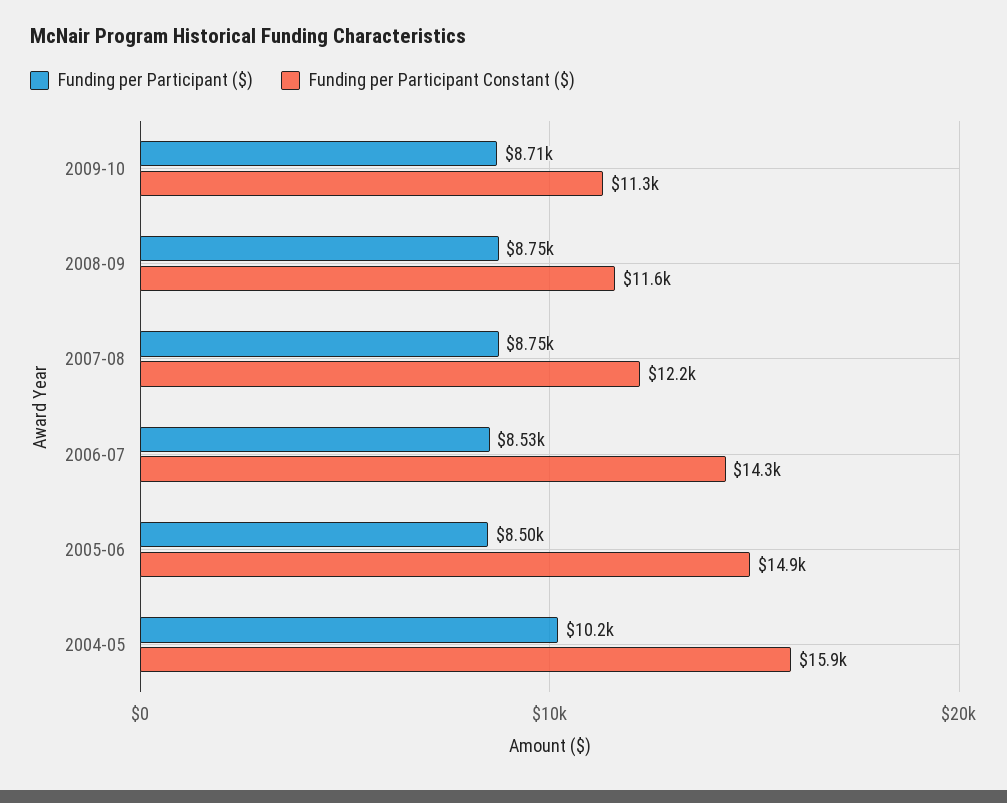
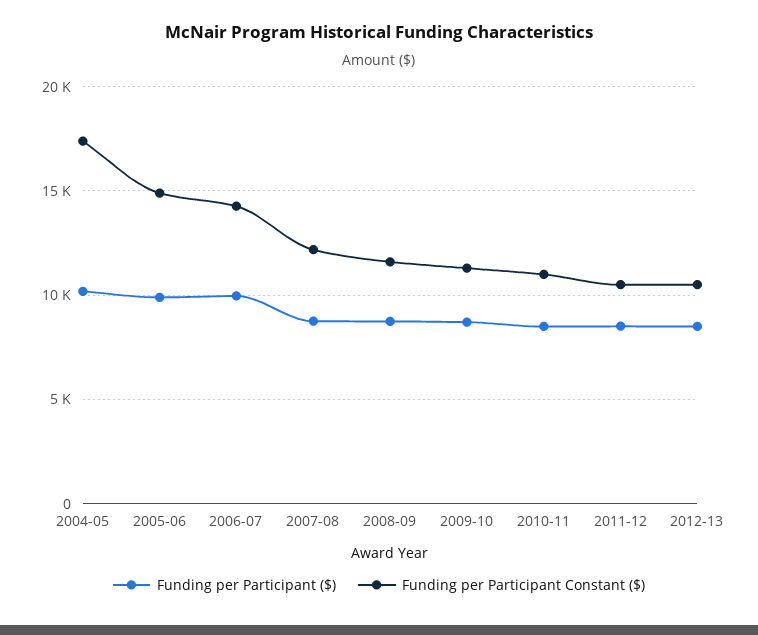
Funding per Participant ($), 2006-07: 8530 -> 10000
Funding per Participant ($), 2005-06: 8500 -> 10000
Funding per Participant Constant ($), 2004-05: 15900 -> 17500
Funding per Participant ($), 2010-11: none -> 8500
Funding per Participant Constant ($), 2010-11: none -> 11000
Funding per Participant ($), 2011-12: none -> 8500
Funding per Participant Constant ($), 2011-12: none -> 10500
Funding per Participant ($), 2012-13: none -> 8500
Funding per Participant Constant ($), 2012-13: none -> 10500

